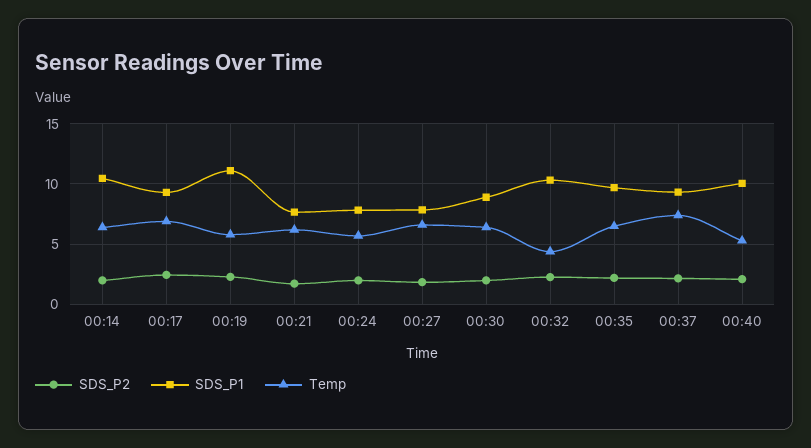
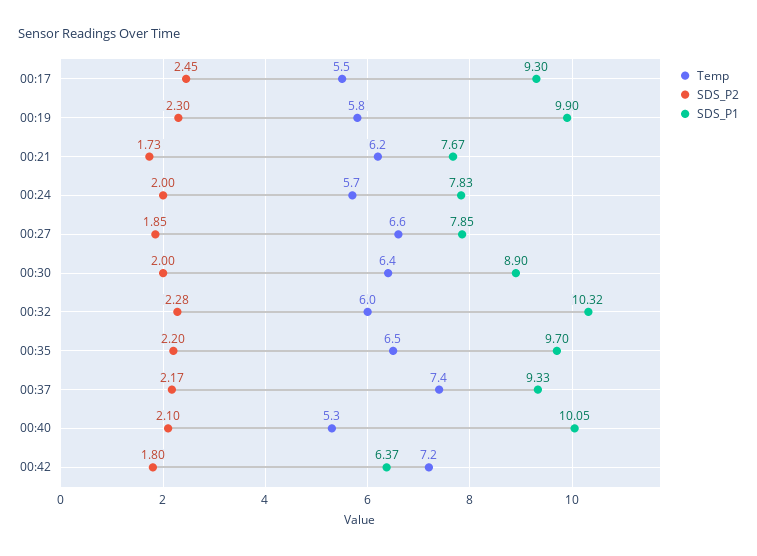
SDS_P2, 00:14: 2 -> none
SDS_P1, 00:14: 10.5 -> none
Temp, 00:14: 6.5 -> none
Temp, 00:17: 7 -> 5.5
SDS_P1, 00:19: 11 -> 9.9
Temp, 00:32: 4.5 -> 6
Temp, 00:42: none -> 7.2
SDS_P2, 00:42: none -> 1.8
SDS_P1, 00:42: none -> 6.37

